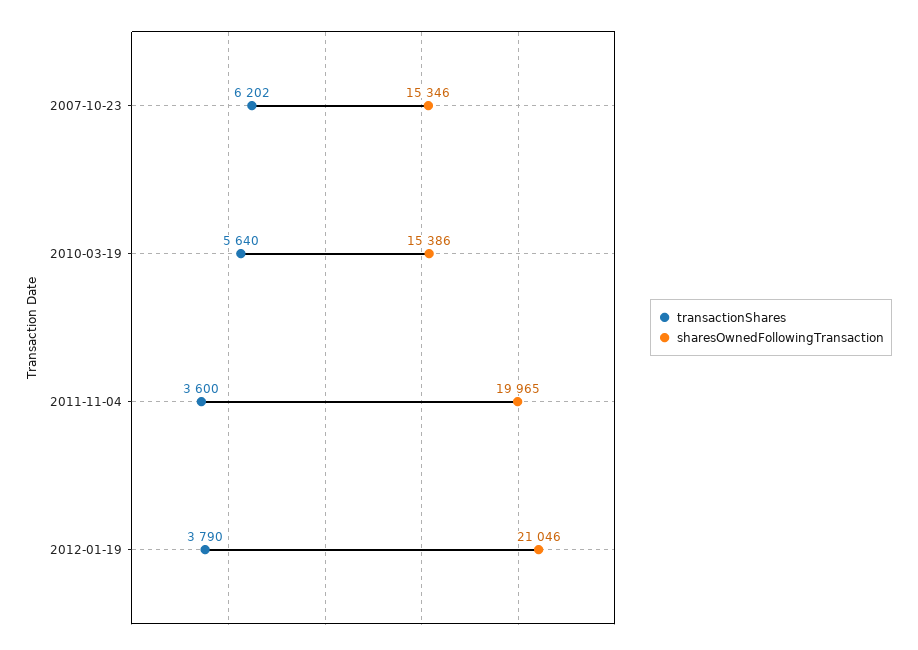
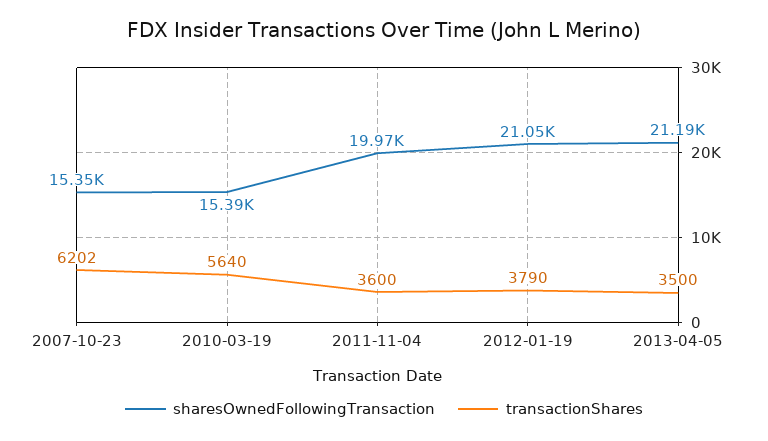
sharesOwnedFollowingTransaction, 2013-04-05: none -> 21190
transactionShares, 2013-04-05: none -> 3500

